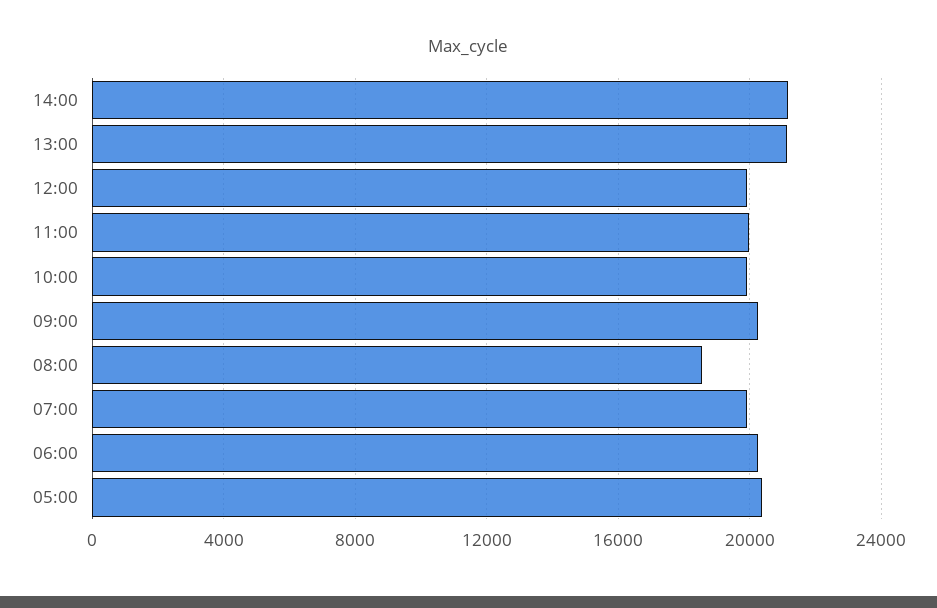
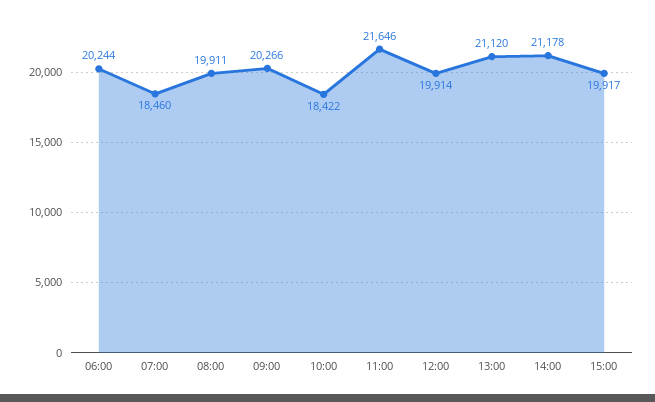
11:00: 20000 -> 21646
10:00: 20000 -> 18422
08:00: 18500 -> 19911
07:00: 20000 -> 18460
05:00: 20500 -> none
15:00: none -> 19917

